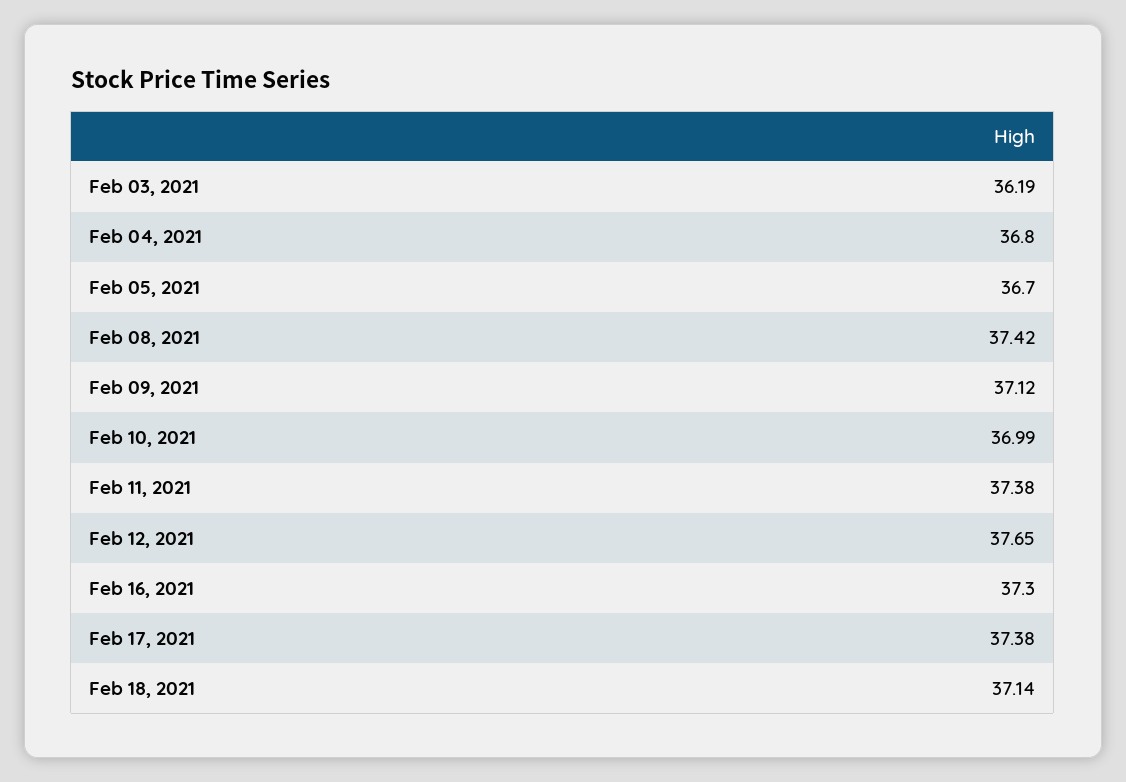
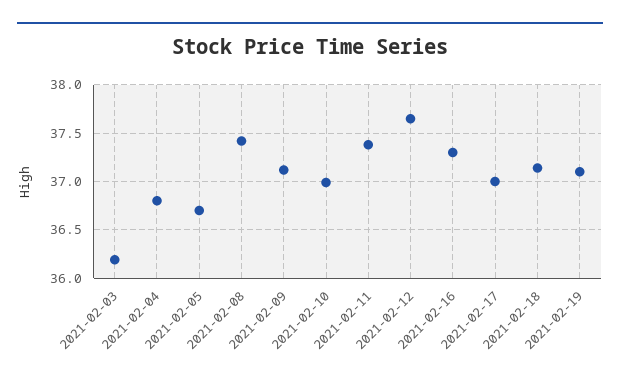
Feb 17, 2021: 37.38 -> 37
2021-02-19: none -> 37.1

